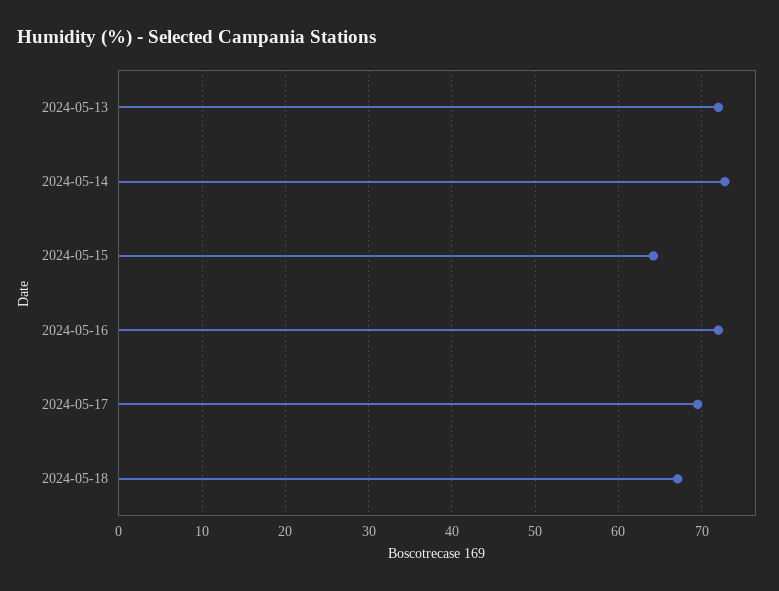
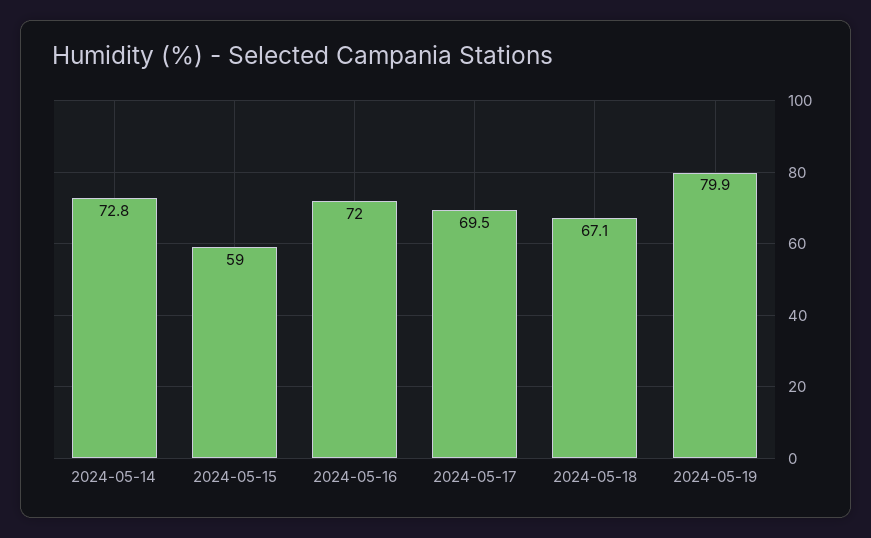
2024-05-13: 72 -> none
2024-05-15: 64 -> 59
2024-05-19: none -> 79.9

